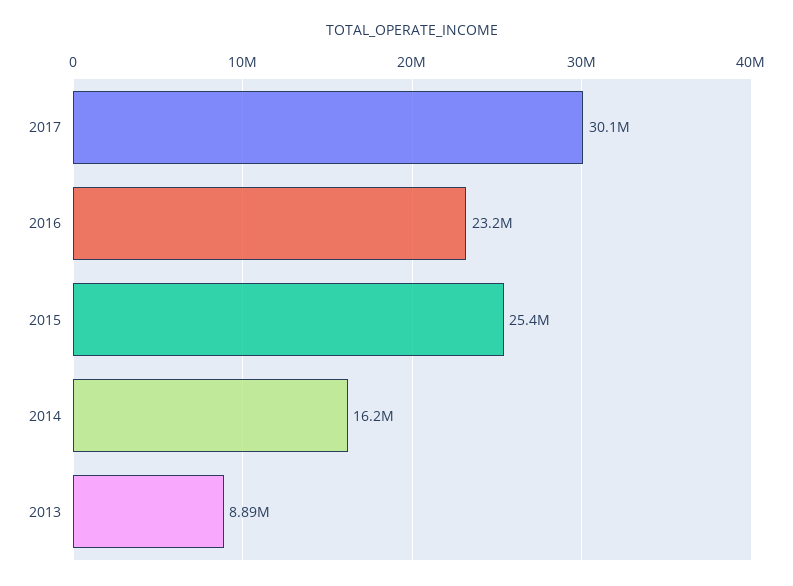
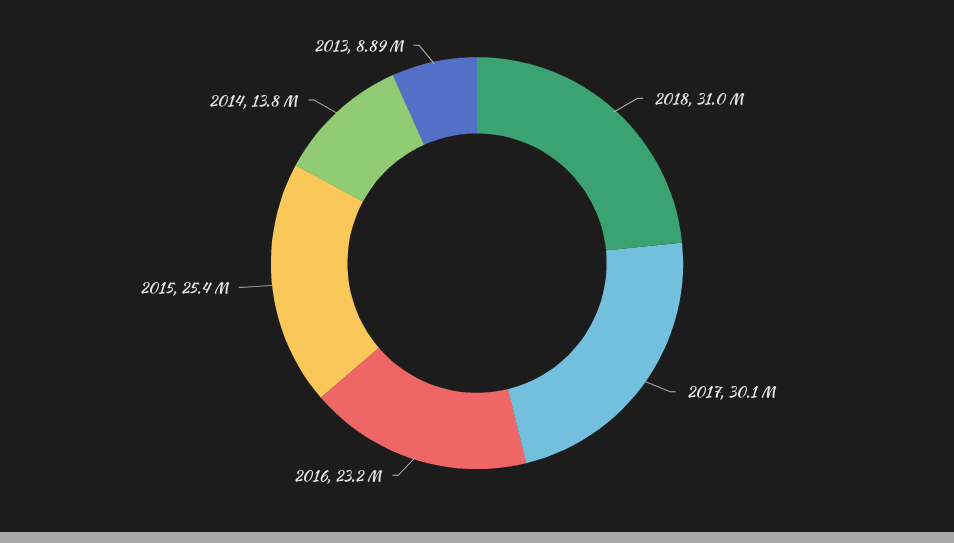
2014: 16200000 -> 13800000
2018: none -> 31000000

